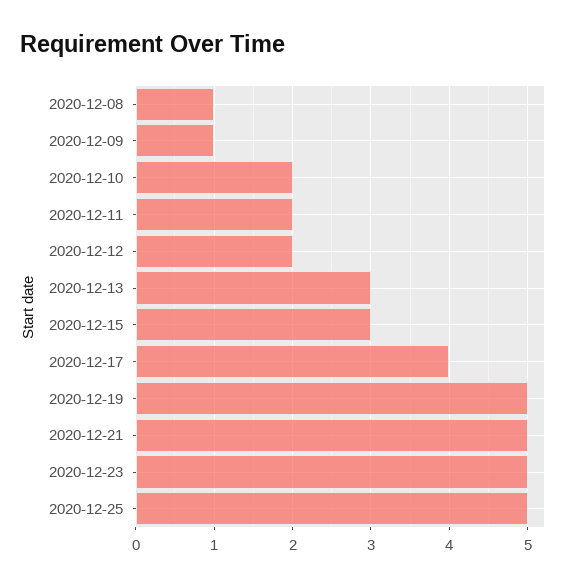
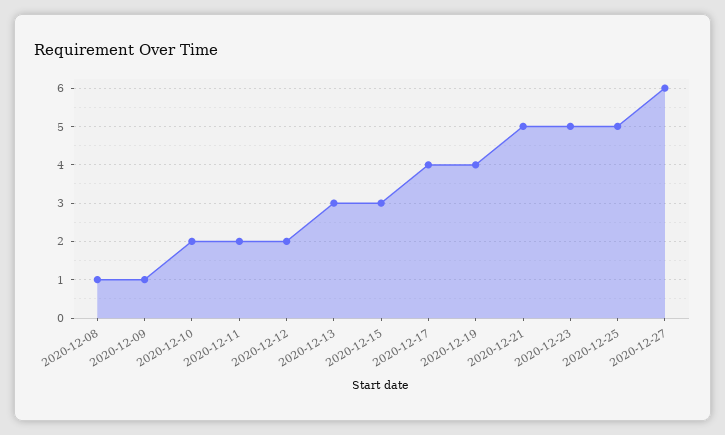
2020-12-19: 5 -> 4
2020-12-27: none -> 6

